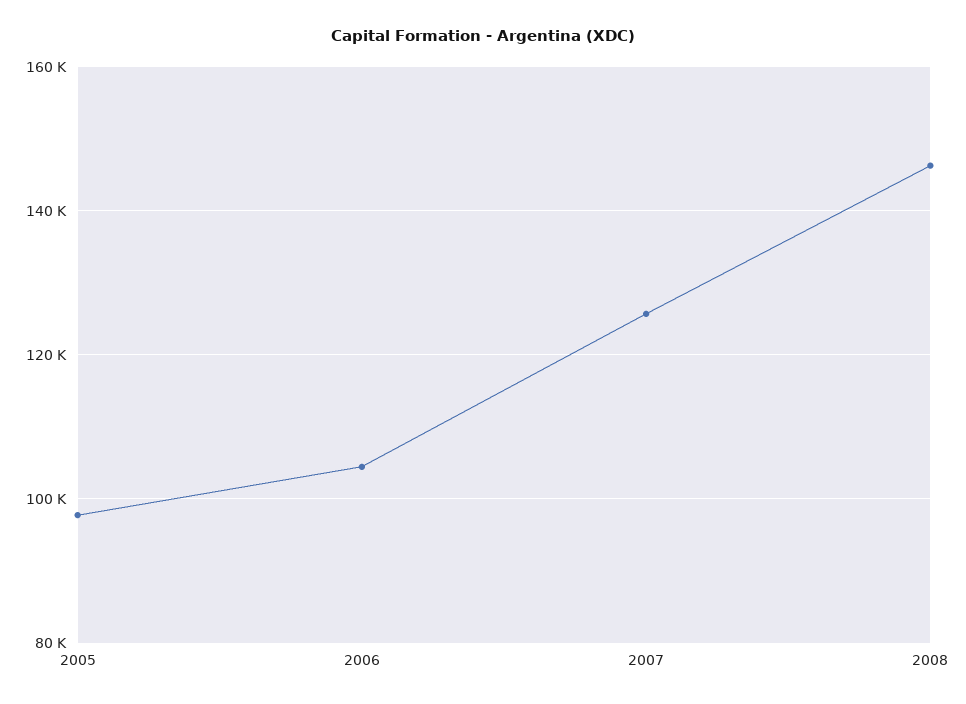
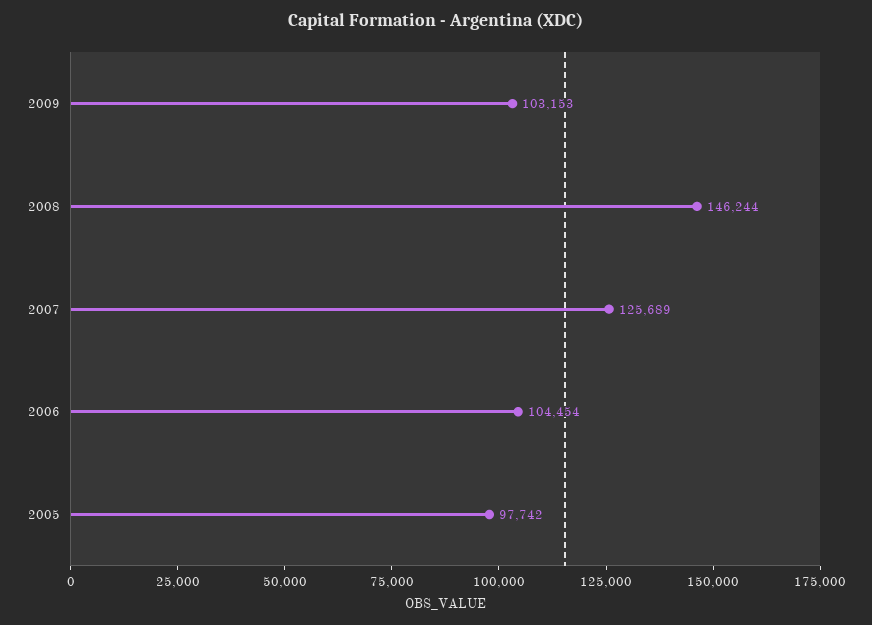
2009: none -> 103153

